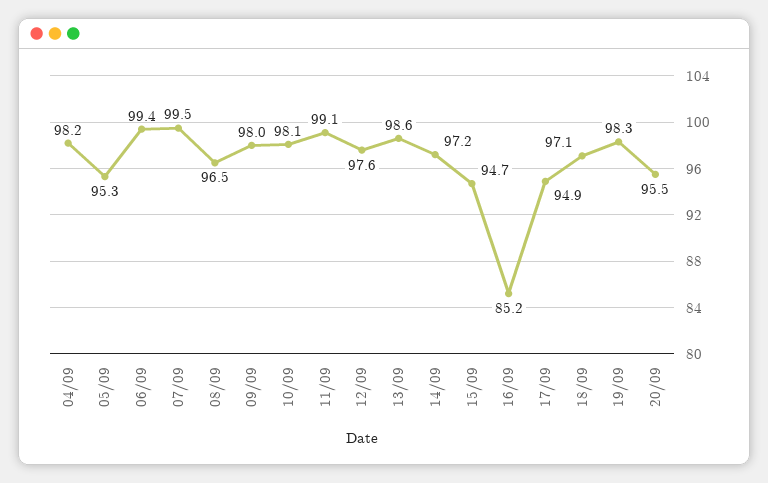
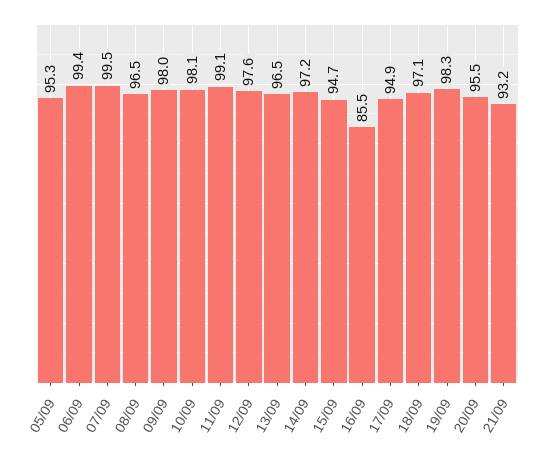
04/09: 98.2 -> none
13/09: 98.6 -> 96.5
16/09: 85.2 -> 85.5
21/09: none -> 93.2

